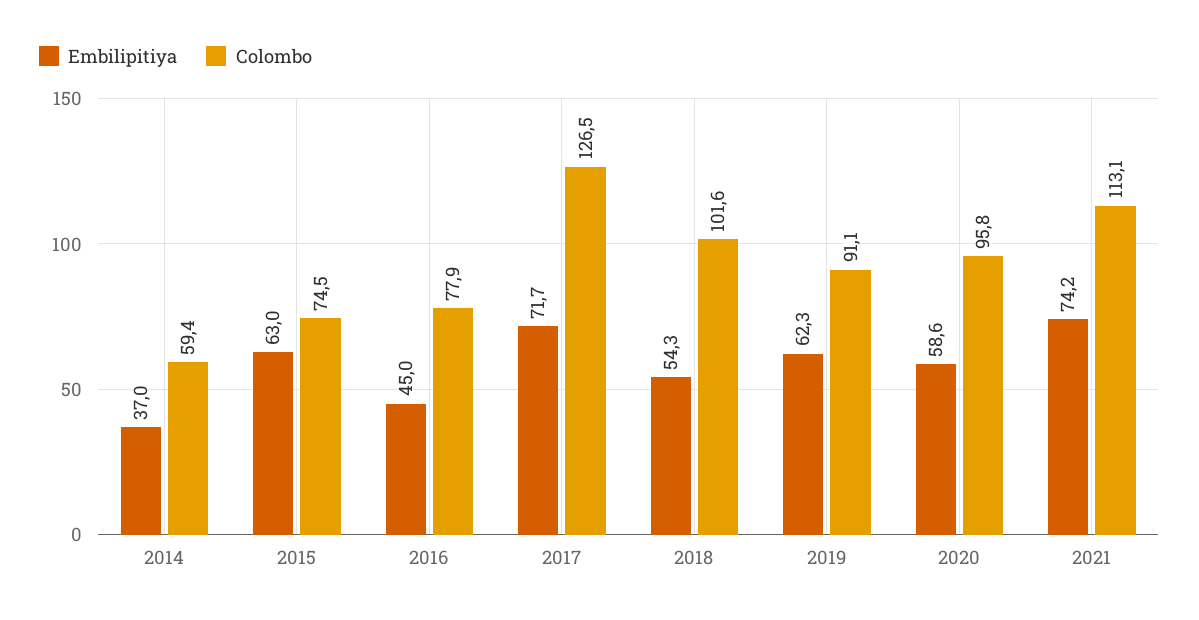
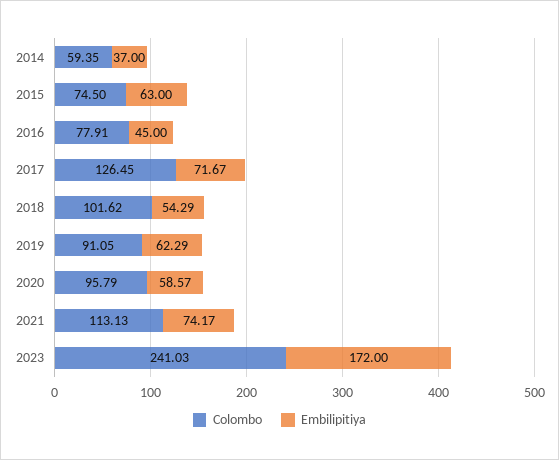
Colombo, 2023: none -> 241.03
Embilipitiya, 2023: none -> 172

